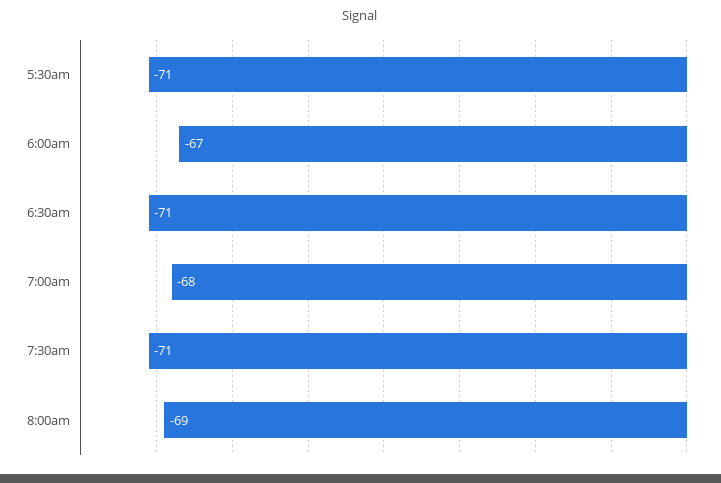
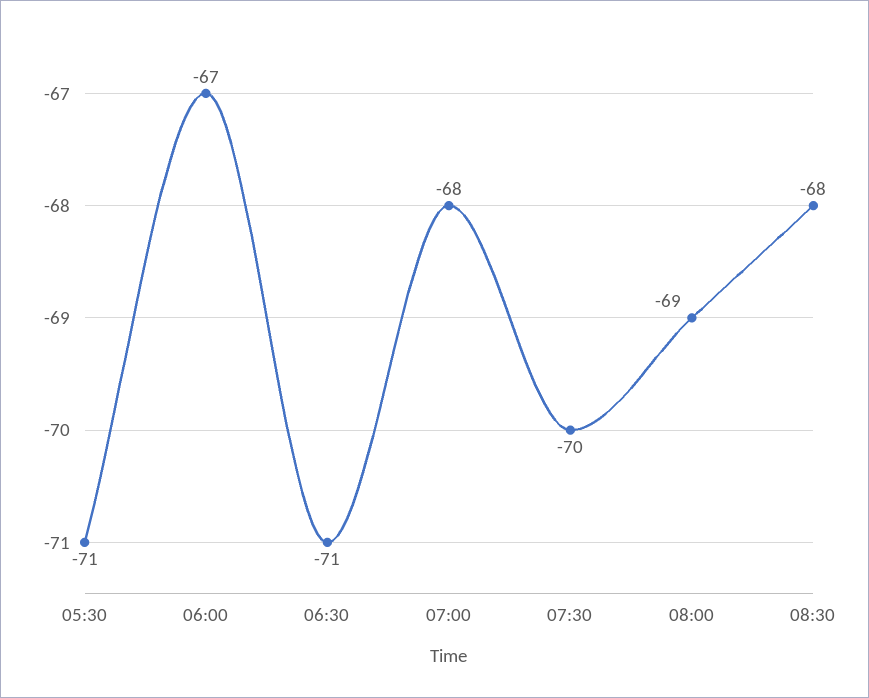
7:30am: -71 -> -70
08:30: none -> -68

